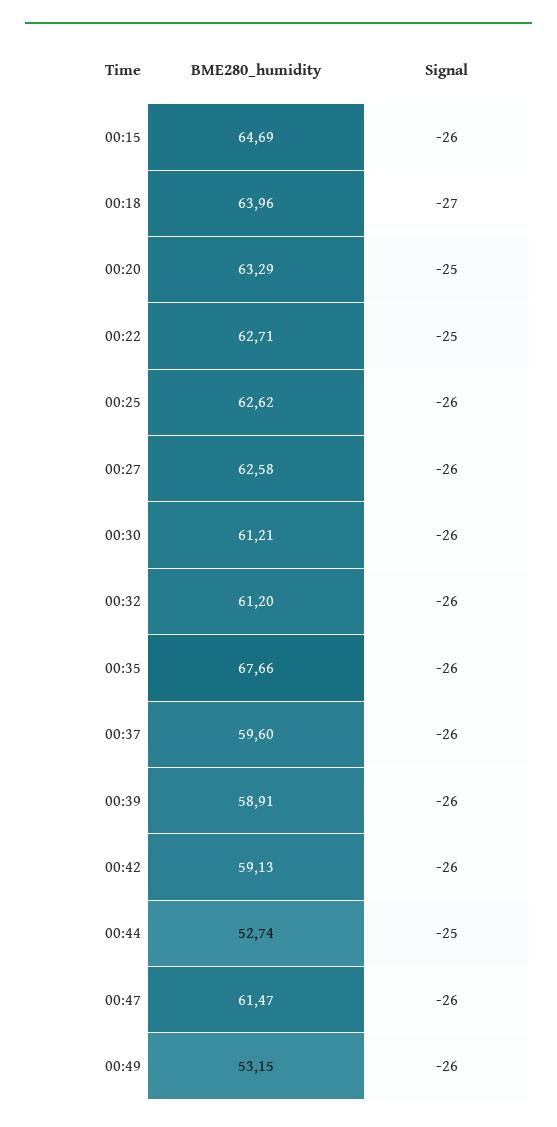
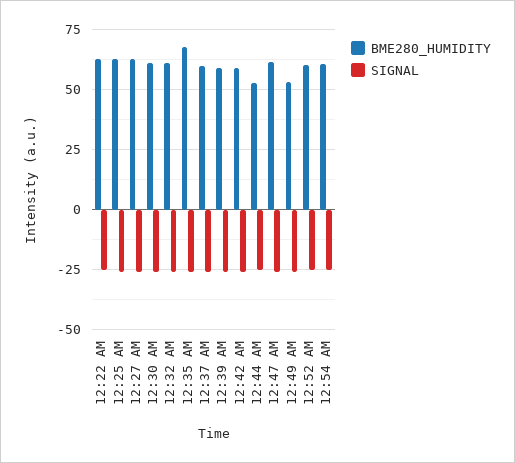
BME280_humidity, 00:15: 64.69 -> none
Signal, 00:15: -26 -> none
BME280_humidity, 00:18: 63.96 -> none
Signal, 00:18: -27 -> none
BME280_humidity, 00:20: 63.29 -> none
Signal, 00:20: -25 -> none
BME280_humidity, 12:52 AM: none -> 60
Signal, 12:52 AM: none -> -25
BME280_humidity, 12:54 AM: none -> 60
Signal, 12:54 AM: none -> -25

